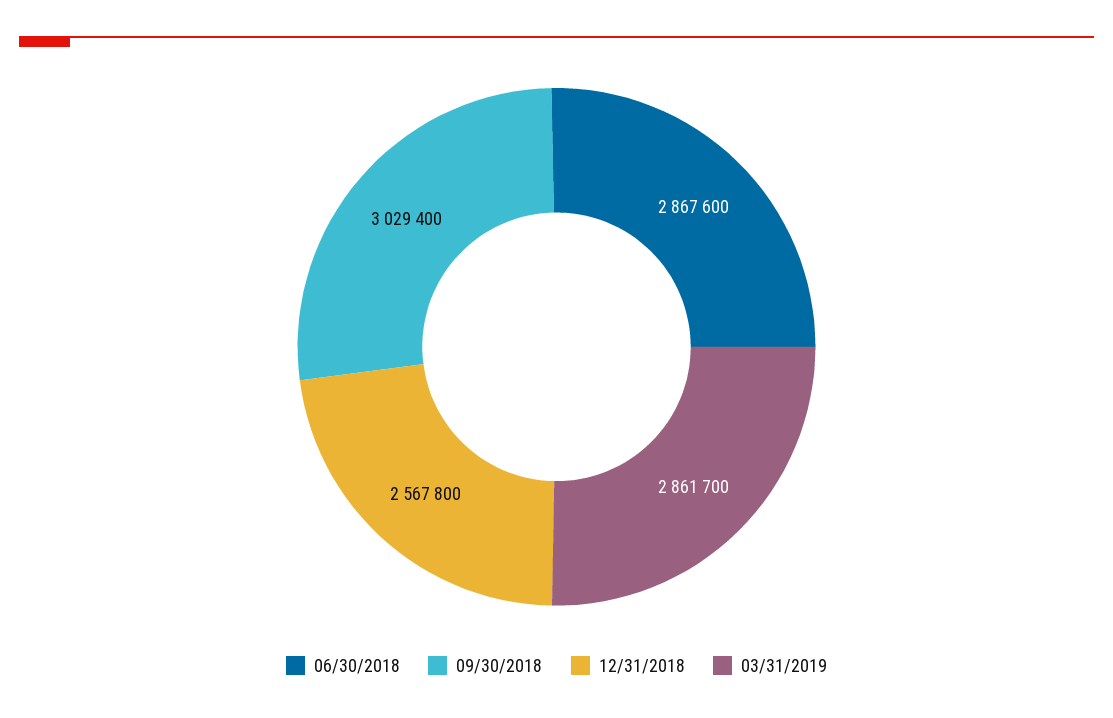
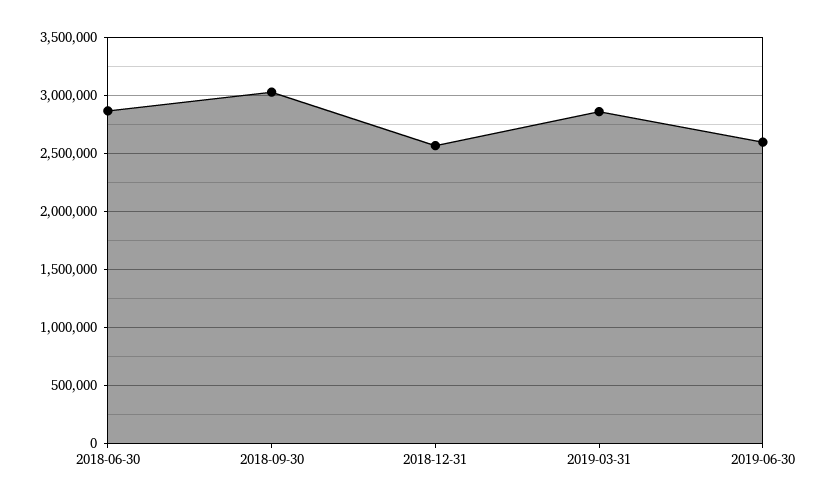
2019-06-30: none -> 2600000

